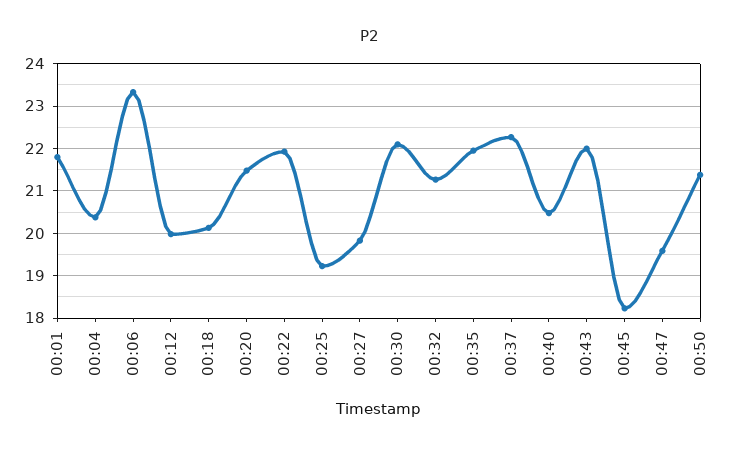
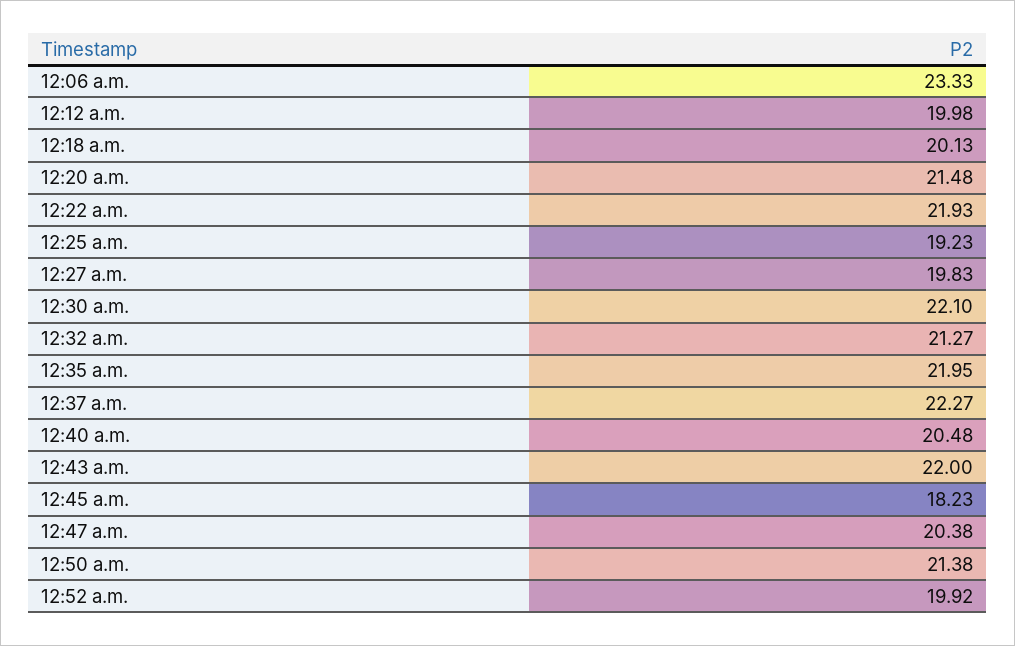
00:01: 21.8 -> none
00:04: 20.4 -> none
00:47: 19.6 -> 20.38
12:52 a.m.: none -> 19.92

